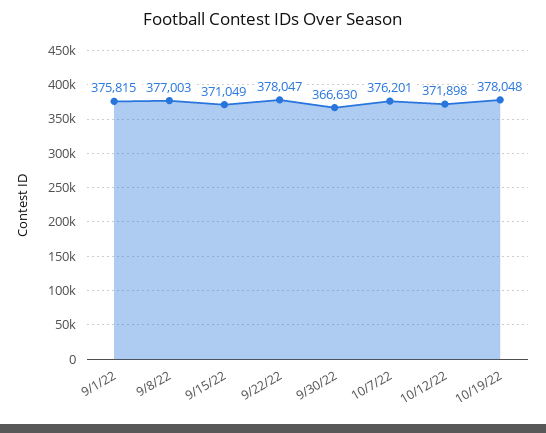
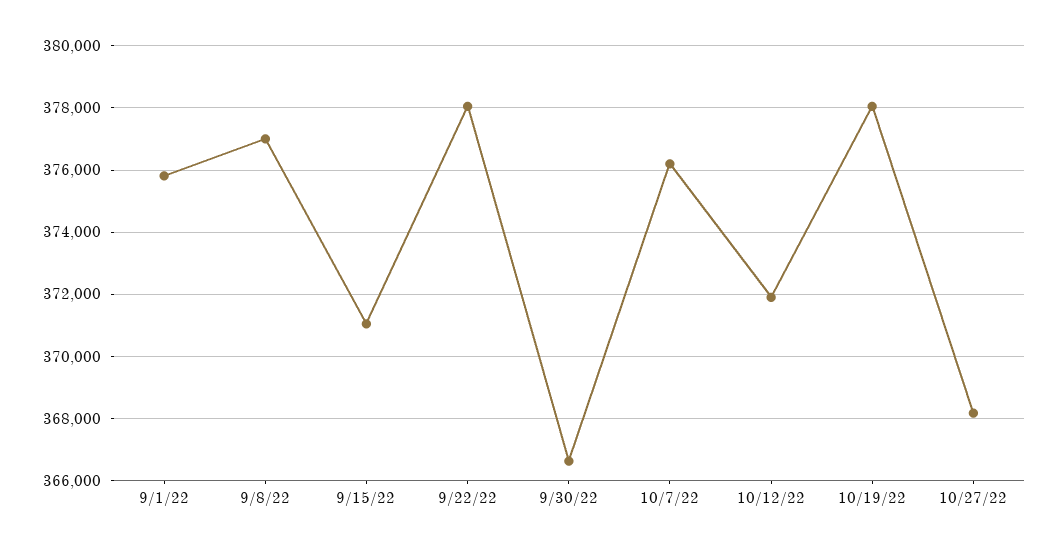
10/27/22: none -> 368200

